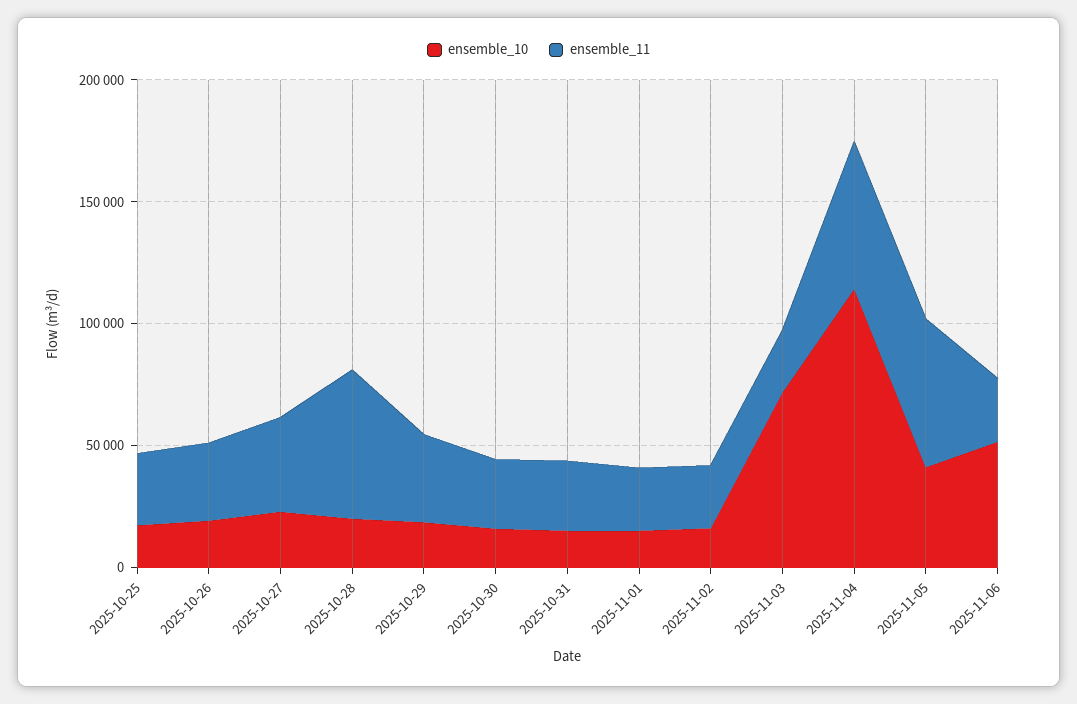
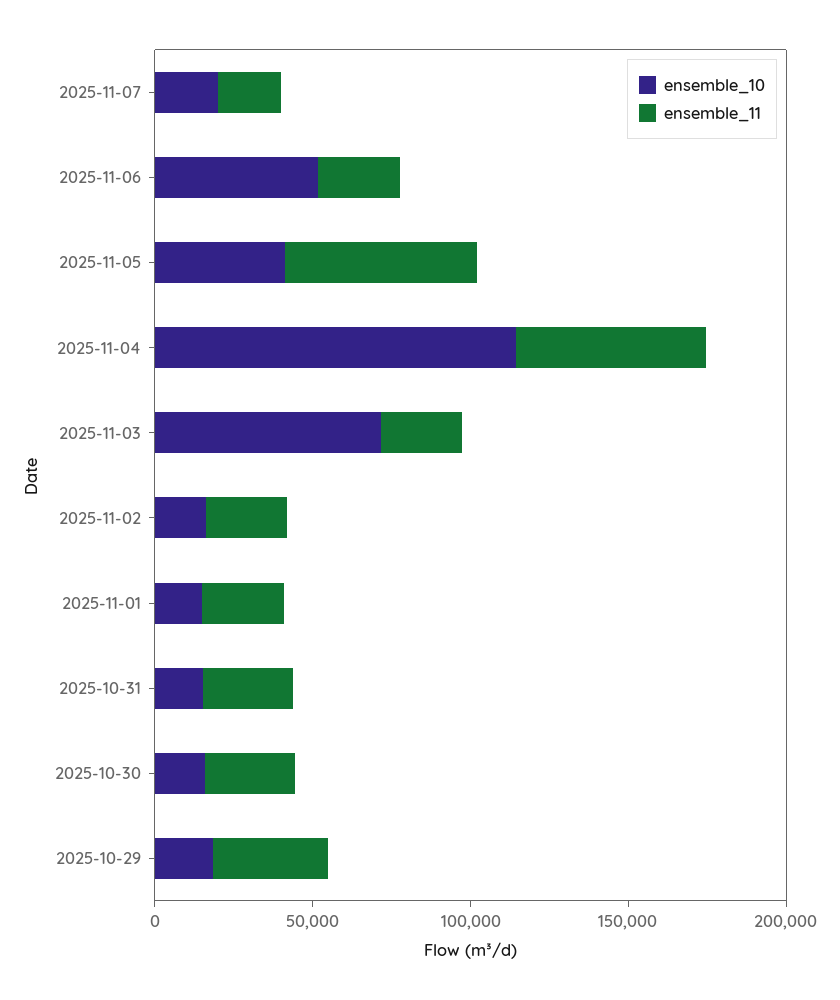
ensemble_10, 2025-10-25: 20000 -> none
ensemble_11, 2025-10-25: 30000 -> none
ensemble_10, 2025-10-26: 20000 -> none
ensemble_11, 2025-10-26: 30000 -> none
ensemble_10, 2025-10-27: 20000 -> none
ensemble_11, 2025-10-27: 40000 -> none
ensemble_10, 2025-10-28: 20000 -> none
ensemble_11, 2025-10-28: 60000 -> none
ensemble_10, 2025-11-07: none -> 20000
ensemble_11, 2025-11-07: none -> 20000

